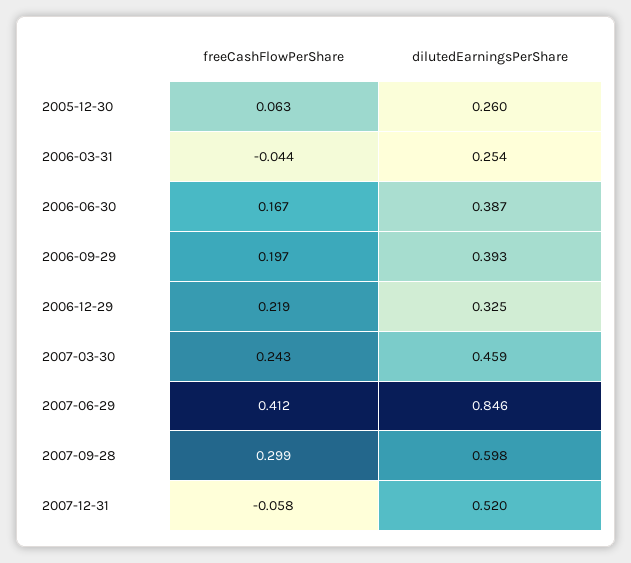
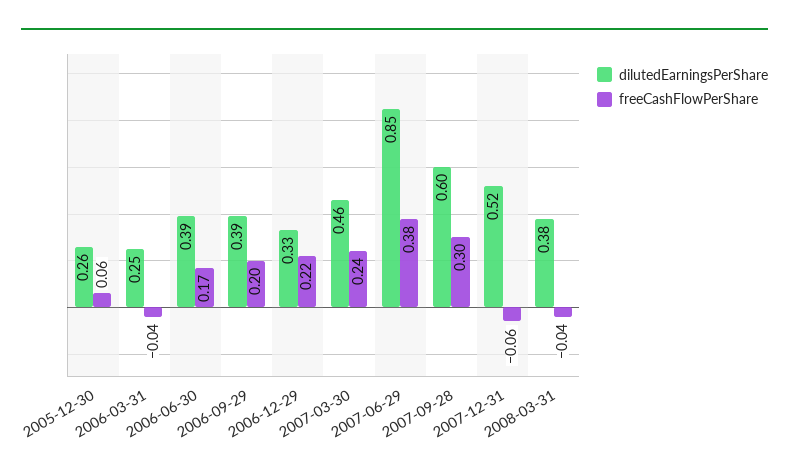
freeCashFlowPerShare, 2007-06-29: 0.412 -> 0.38
dilutedEarningsPerShare, 2008-03-31: none -> 0.38
freeCashFlowPerShare, 2008-03-31: none -> -0.04

